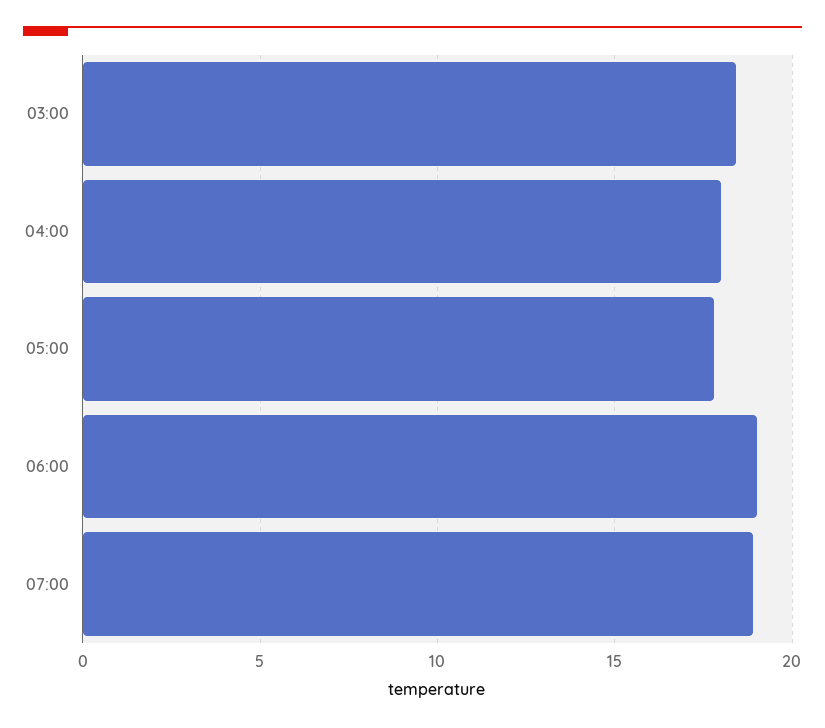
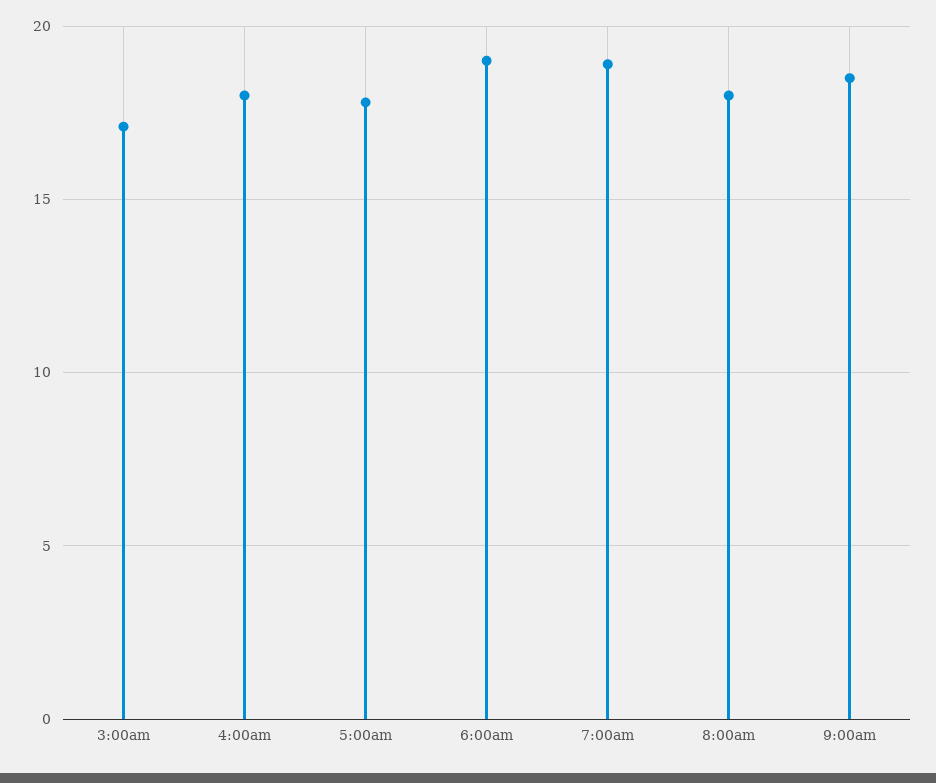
03:00: 18.5 -> 17
8:00am: none -> 18
9:00am: none -> 18.5

